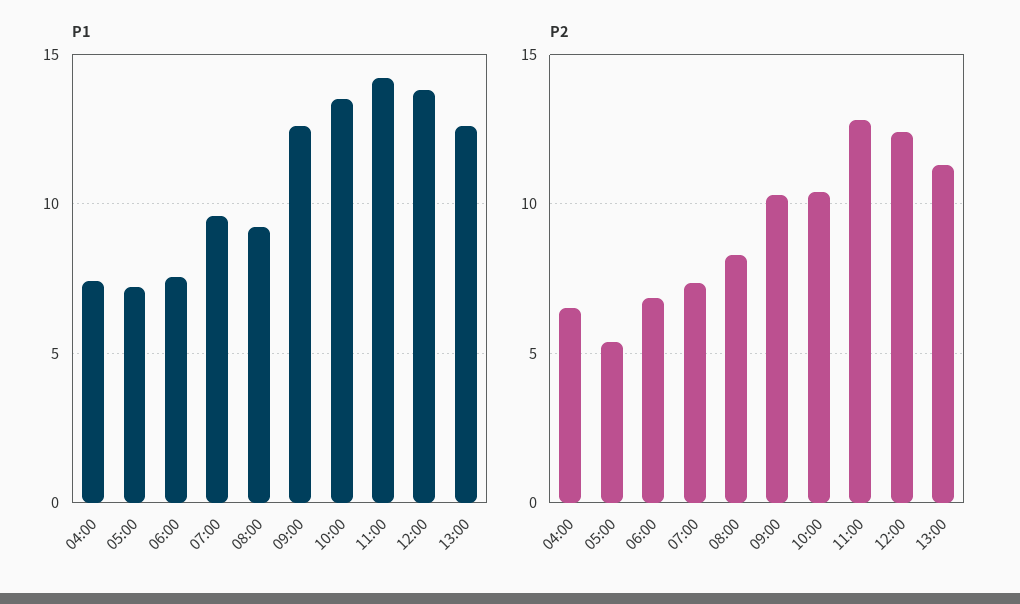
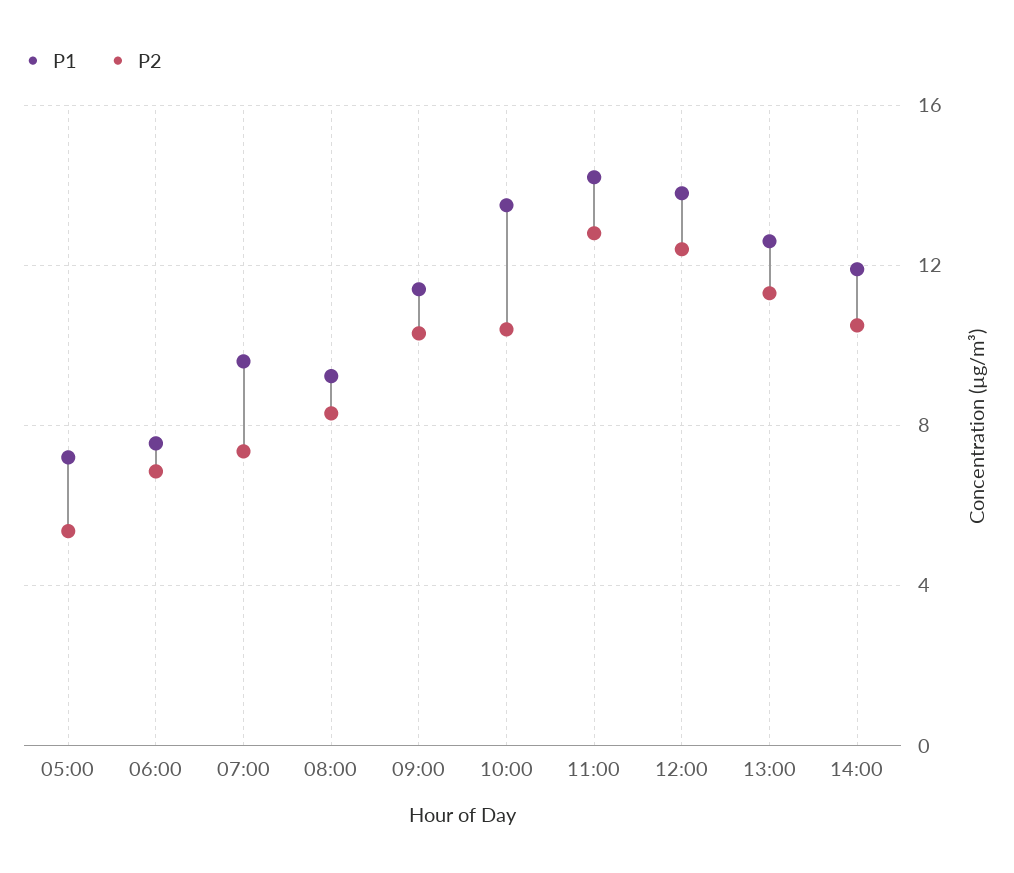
P1, 04:00: 7.5 -> none
P1, 09:00: 12.5 -> 11.5
P2, 04:00: 6.5 -> none
P1, 14:00: none -> 12
P2, 14:00: none -> 10.5

